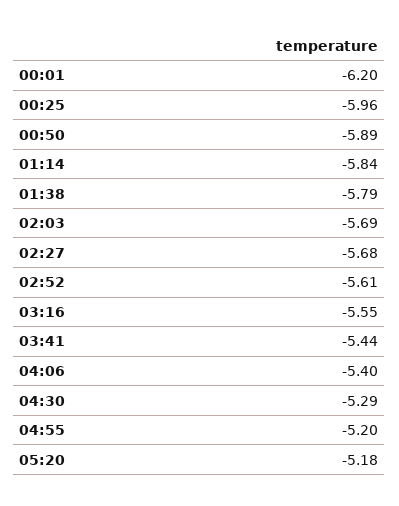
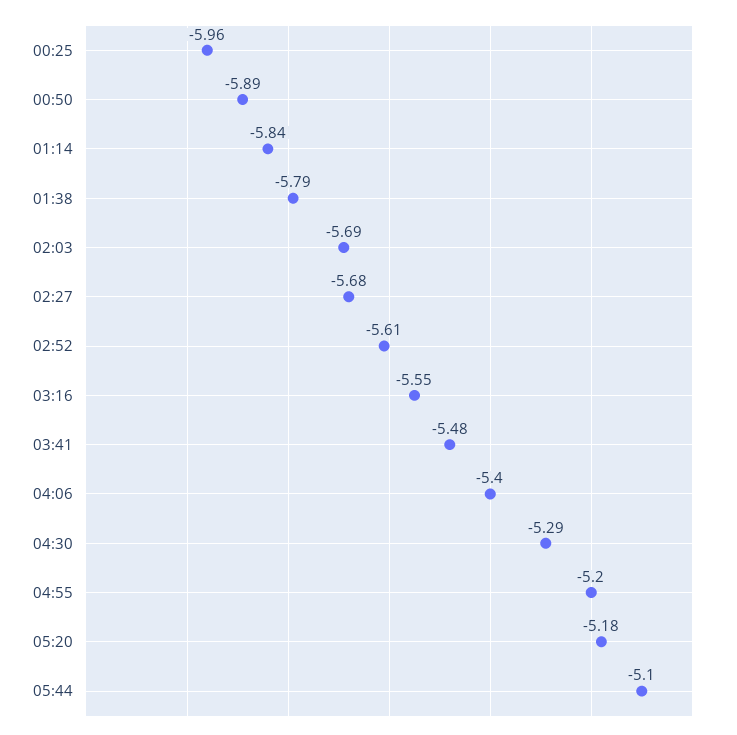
00:01: -6.2 -> none
03:41: -5.44 -> -5.48
05:44: none -> -5.1

